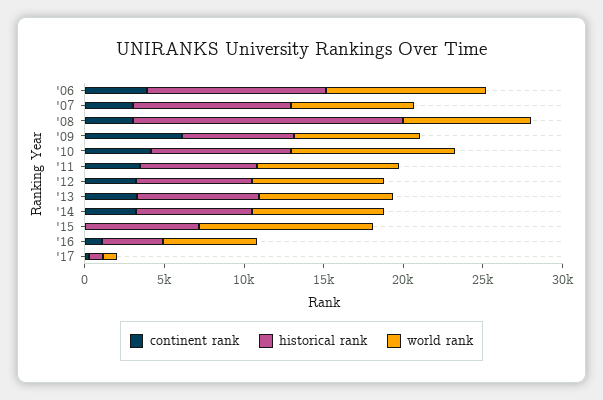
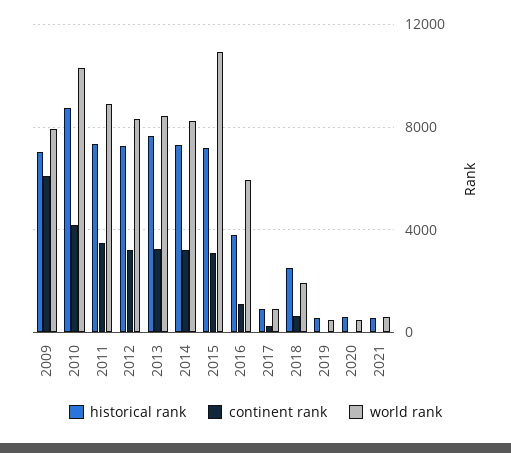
continent rank, '06: 4000 -> none
historical rank, '06: 11000 -> none
world rank, '06: 10000 -> none
continent rank, '07: 3000 -> none
historical rank, '07: 10000 -> none
world rank, '07: 8000 -> none
continent rank, '08: 3000 -> none
historical rank, '08: 17000 -> none
world rank, '08: 8000 -> none
continent rank, '15: 0 -> 3000
historical rank, 2018: none -> 2500
continent rank, 2018: none -> 500
world rank, 2018: none -> 2000
historical rank, 2019: none -> 500
continent rank, 2019: none -> 0
world rank, 2019: none -> 500
historical rank, 2020: none -> 500
continent rank, 2020: none -> 0
world rank, 2020: none -> 500
historical rank, 2021: none -> 500
continent rank, 2021: none -> 0
world rank, 2021: none -> 500

